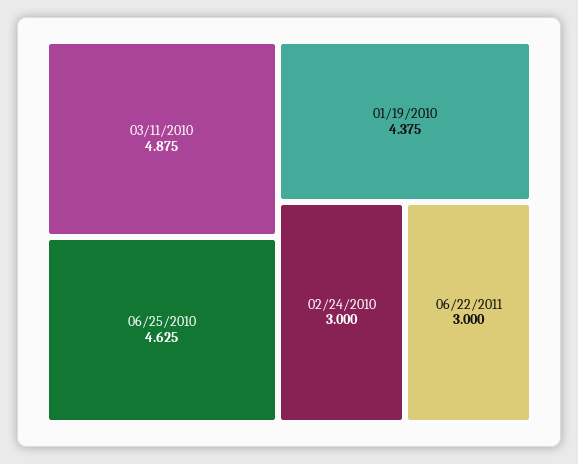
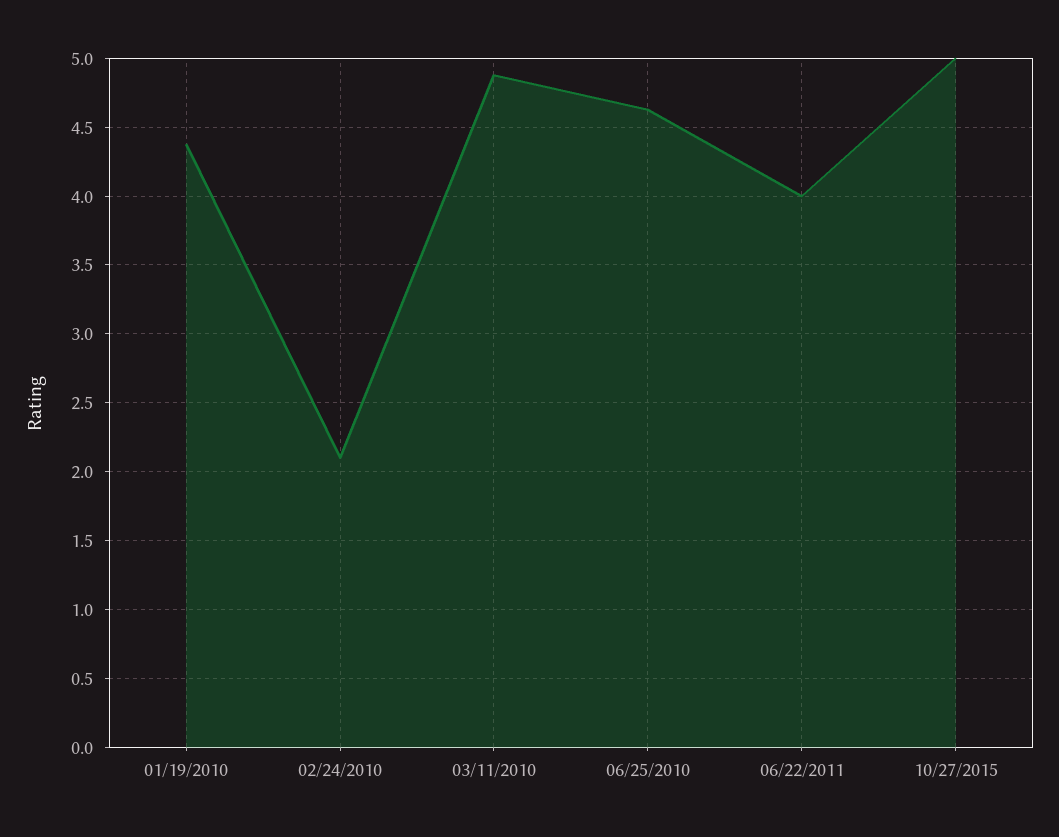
02/24/2010: 3 -> 2.1
06/22/2011: 3 -> 4
10/27/2015: none -> 5

